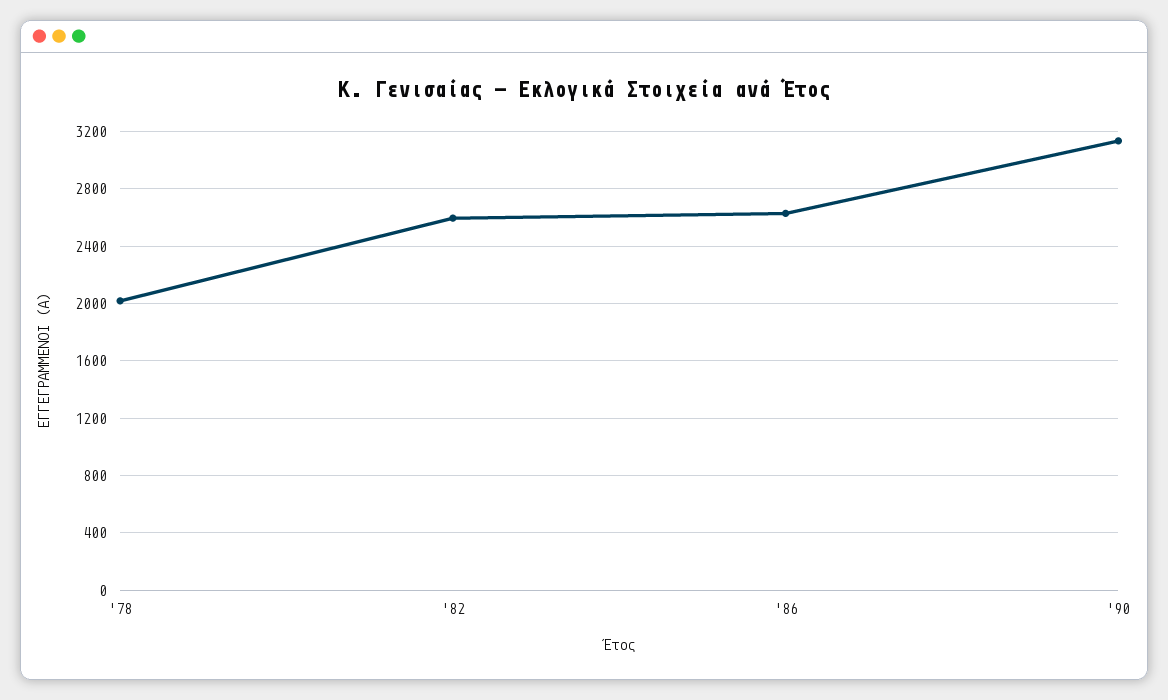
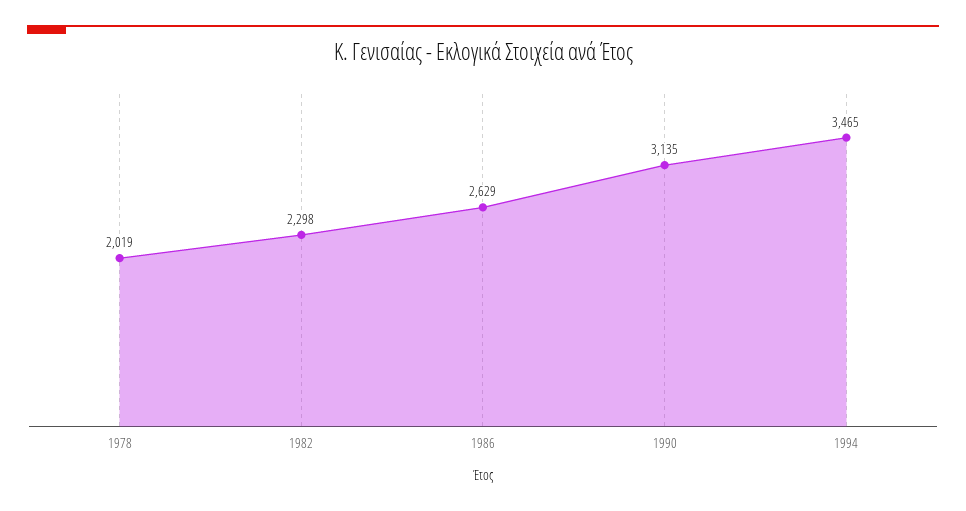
'82: 2600 -> 2298
1994: none -> 3465

